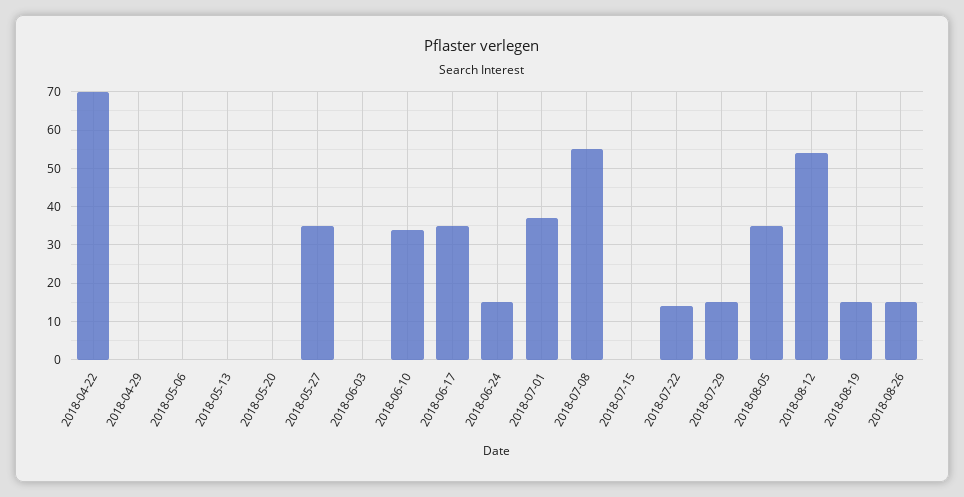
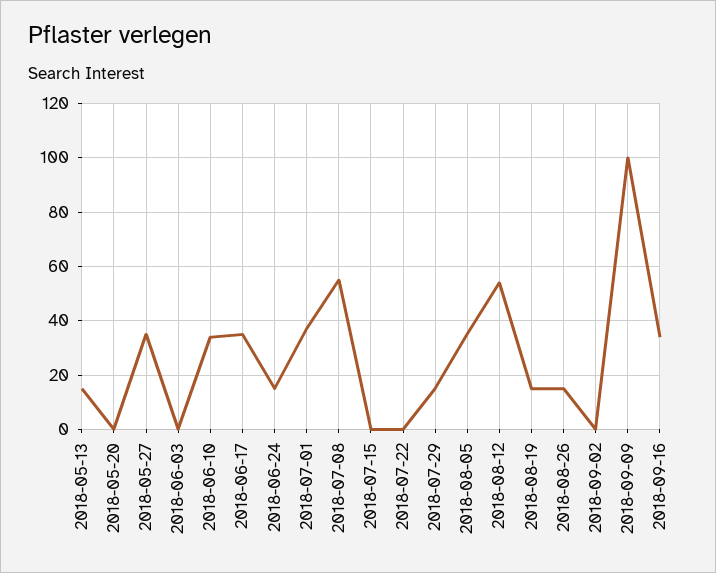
2018-04-22: 70 -> none
2018-04-29: 0 -> none
2018-05-06: 0 -> none
2018-05-13: 0 -> 15
2018-07-22: 15 -> 0
2018-09-02: none -> 0
2018-09-09: none -> 100
2018-09-16: none -> 35

